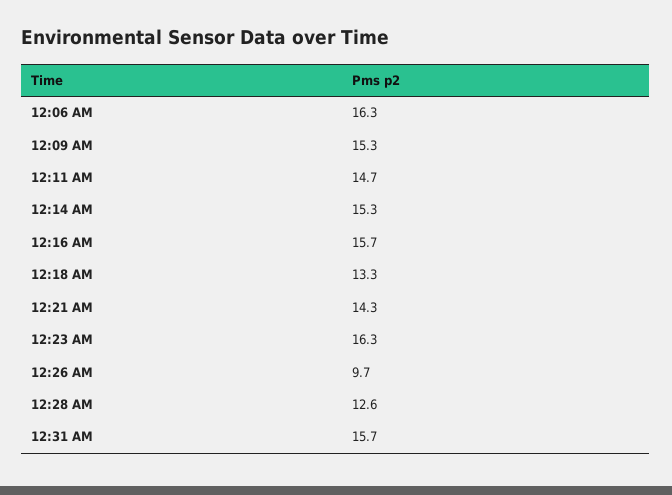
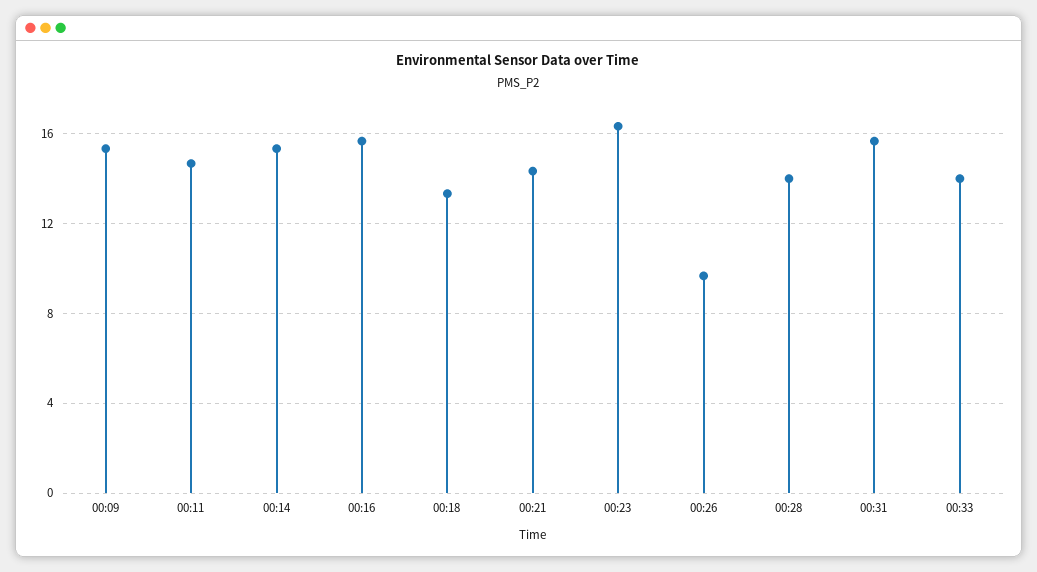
12:06 AM: 16.3 -> none
12:28 AM: 12.6 -> 14
00:33: none -> 14

